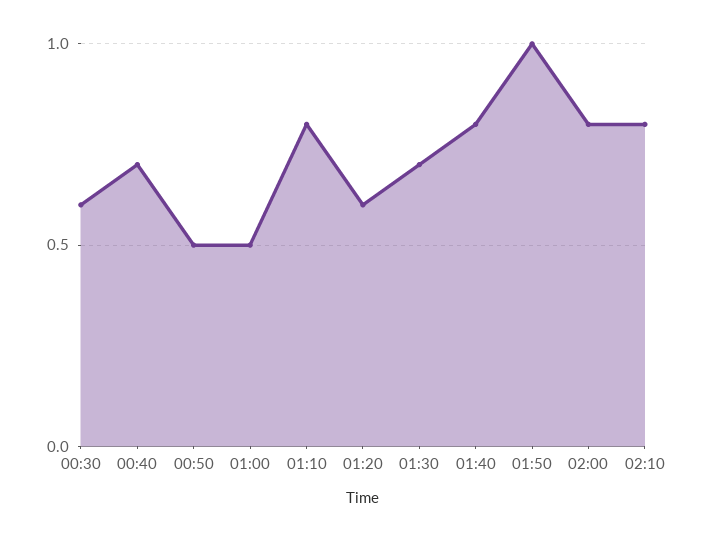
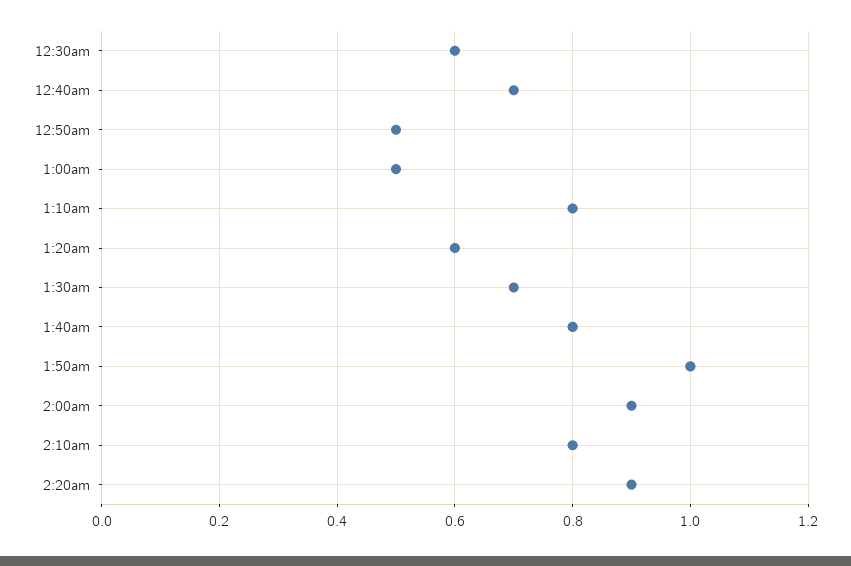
02:00: 0.8 -> 0.9
2:20am: none -> 0.9

